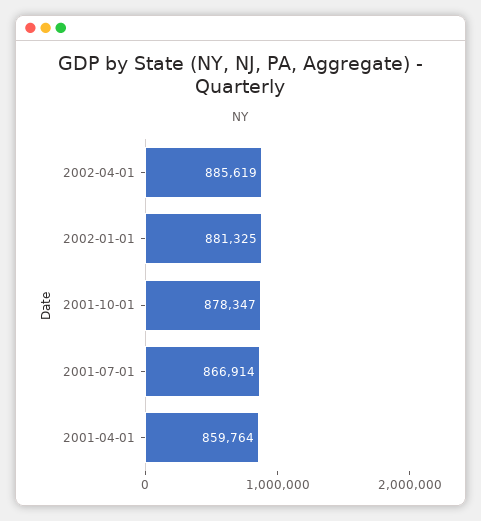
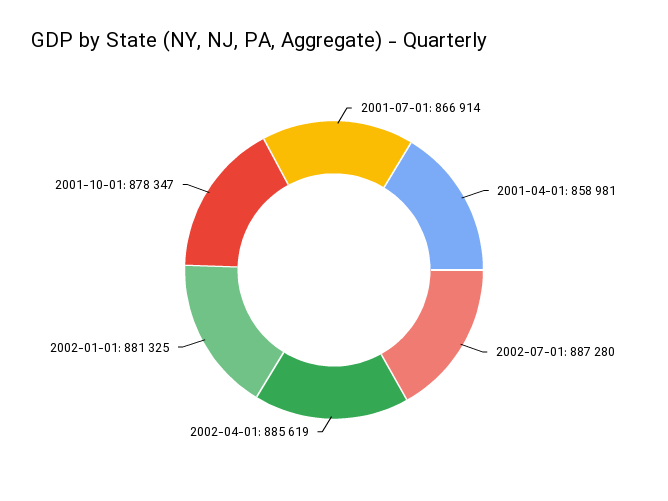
2001-04-01: 859764 -> 858981
2002-07-01: none -> 887280

